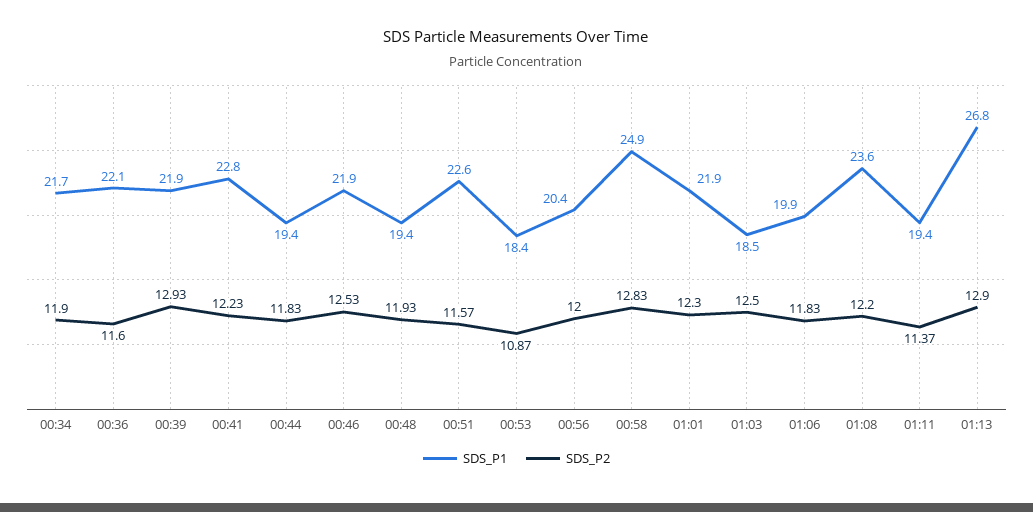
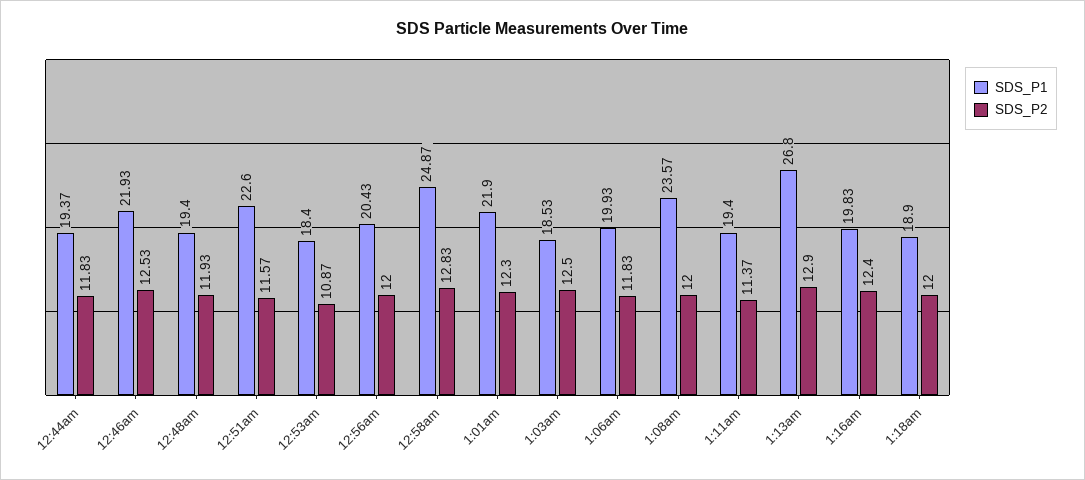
SDS_P1, 00:34: 21.7 -> none
SDS_P2, 00:34: 11.9 -> none
SDS_P1, 00:36: 22.1 -> none
SDS_P2, 00:36: 11.6 -> none
SDS_P1, 00:39: 21.9 -> none
SDS_P2, 00:39: 12.93 -> none
SDS_P1, 00:41: 22.8 -> none
SDS_P2, 00:41: 12.23 -> none
SDS_P2, 01:08: 12.2 -> 12
SDS_P1, 1:16am: none -> 19.83
SDS_P2, 1:16am: none -> 12.4
SDS_P1, 1:18am: none -> 18.9
SDS_P2, 1:18am: none -> 12

